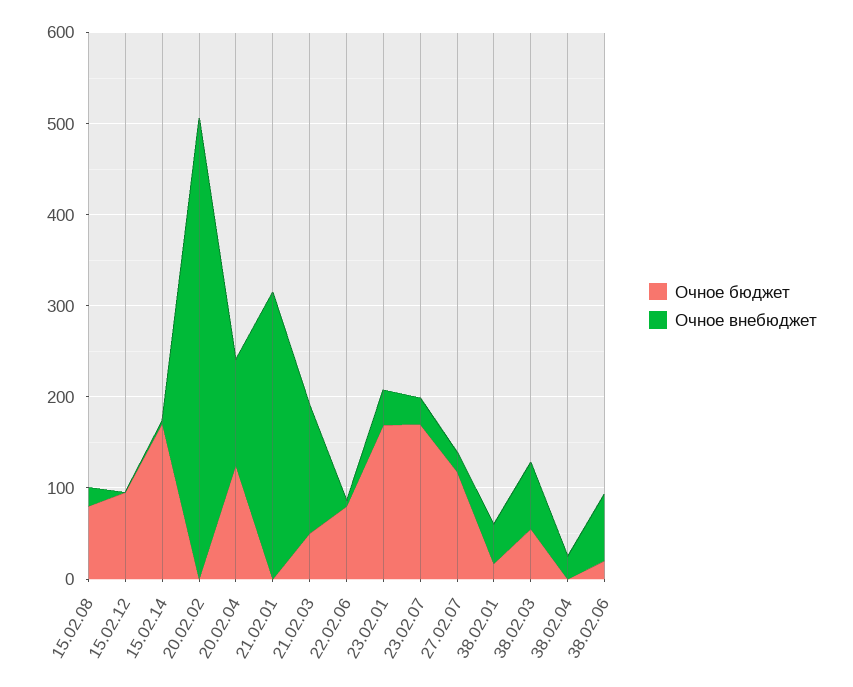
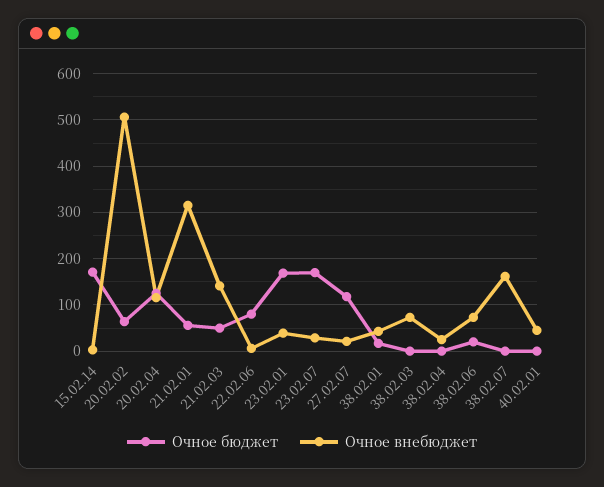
Очное бюджет, 15.02.08: 80 -> none
Очное внебюджет, 15.02.08: 20 -> none
Очное бюджет, 15.02.12: 100 -> none
Очное внебюджет, 15.02.12: 0 -> none
Очное бюджет, 20.02.02: 0 -> 60
Очное бюджет, 21.02.01: 0 -> 60
Очное бюджет, 38.02.03: 60 -> 0
Очное бюджет, 38.02.07: none -> 0
Очное внебюджет, 38.02.07: none -> 160
Очное бюджет, 40.02.01: none -> 0
Очное внебюджет, 40.02.01: none -> 40

